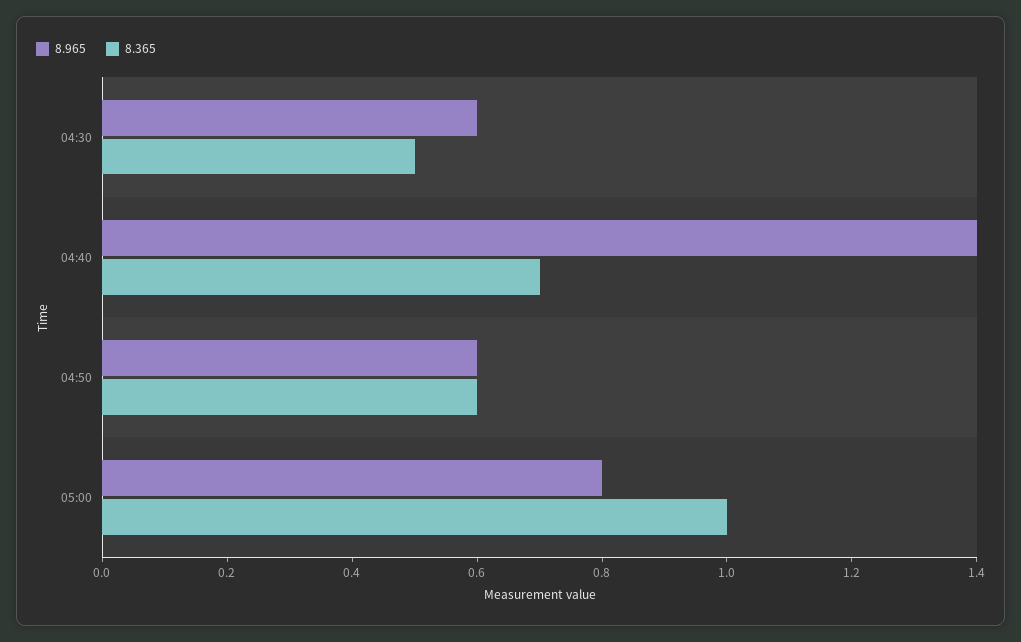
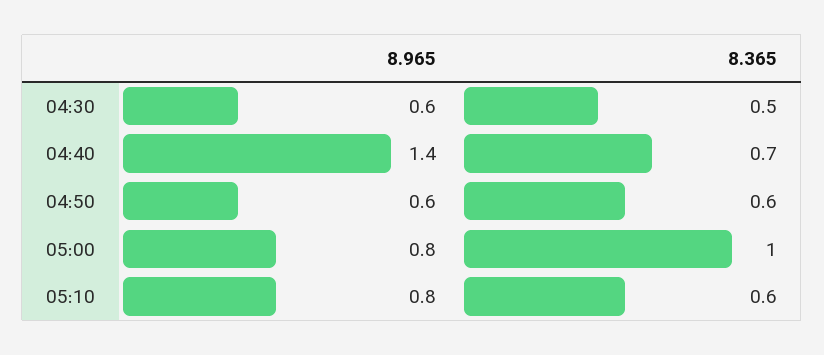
8.965, 05:10: none -> 0.8
8.365, 05:10: none -> 0.6

